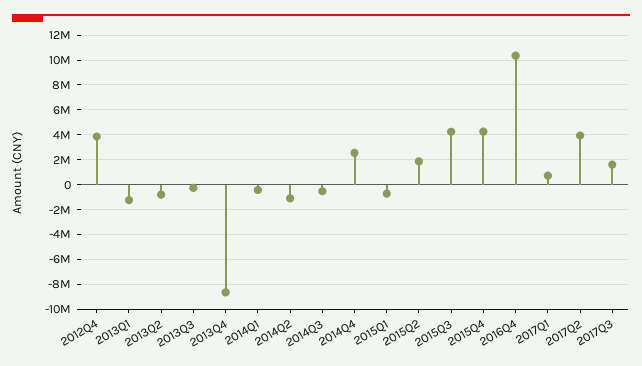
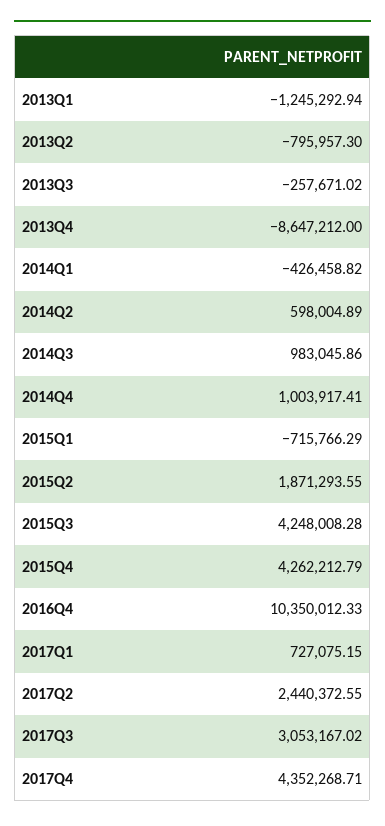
2012Q4: 4000000 -> none
2014Q2: -1000000 -> 598004.89
2014Q3: -500000 -> 983045.86
2014Q4: 2500000 -> 1003917.41
2017Q2: 4000000 -> 2440372.55
2017Q3: 1500000 -> 3053167.02
2017Q4: none -> 4352268.71

